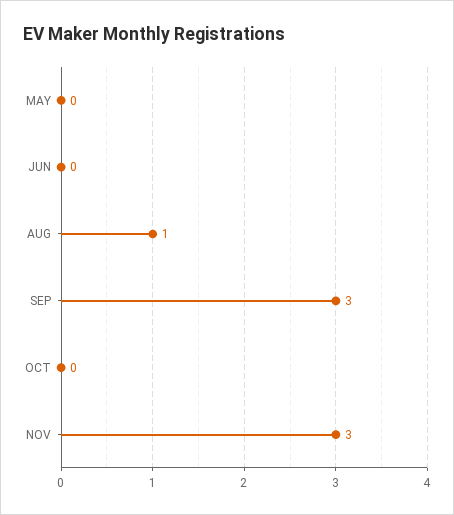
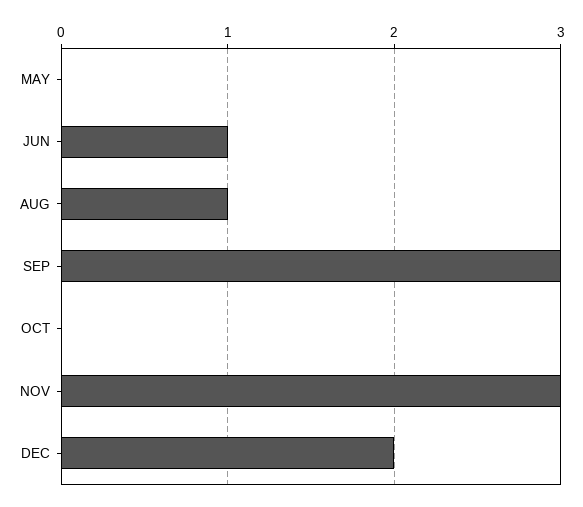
JUN: 0 -> 1
DEC: none -> 2

